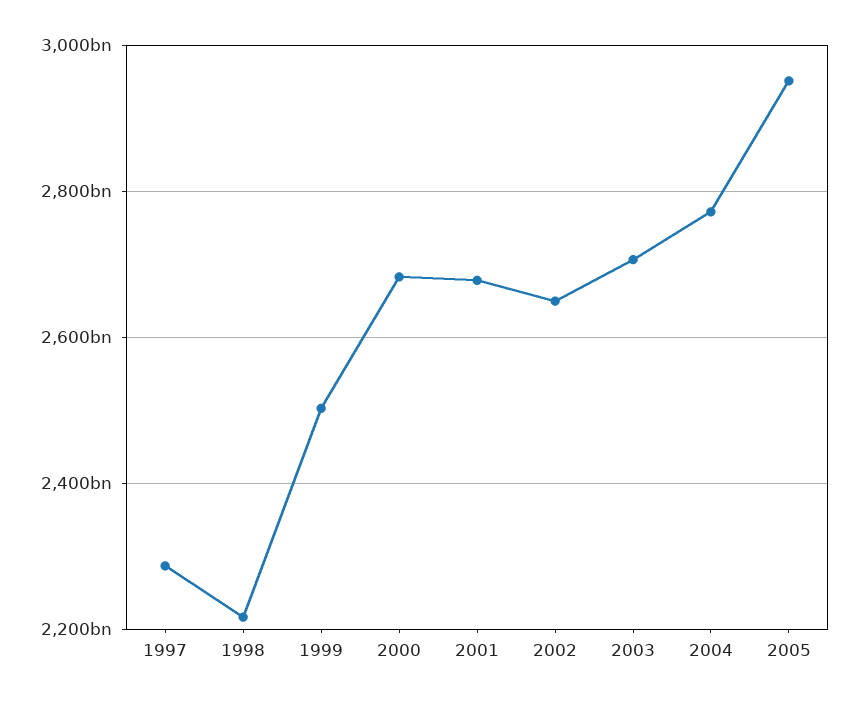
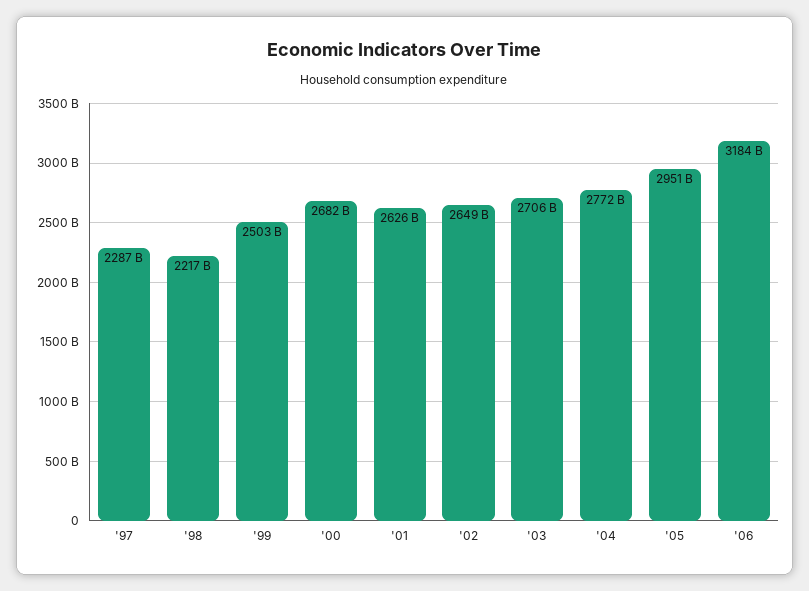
2001: 2680000000000 -> 2626000000000
'06: none -> 3184000000000

